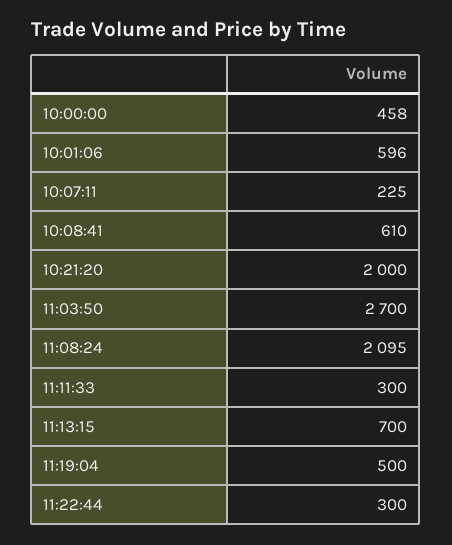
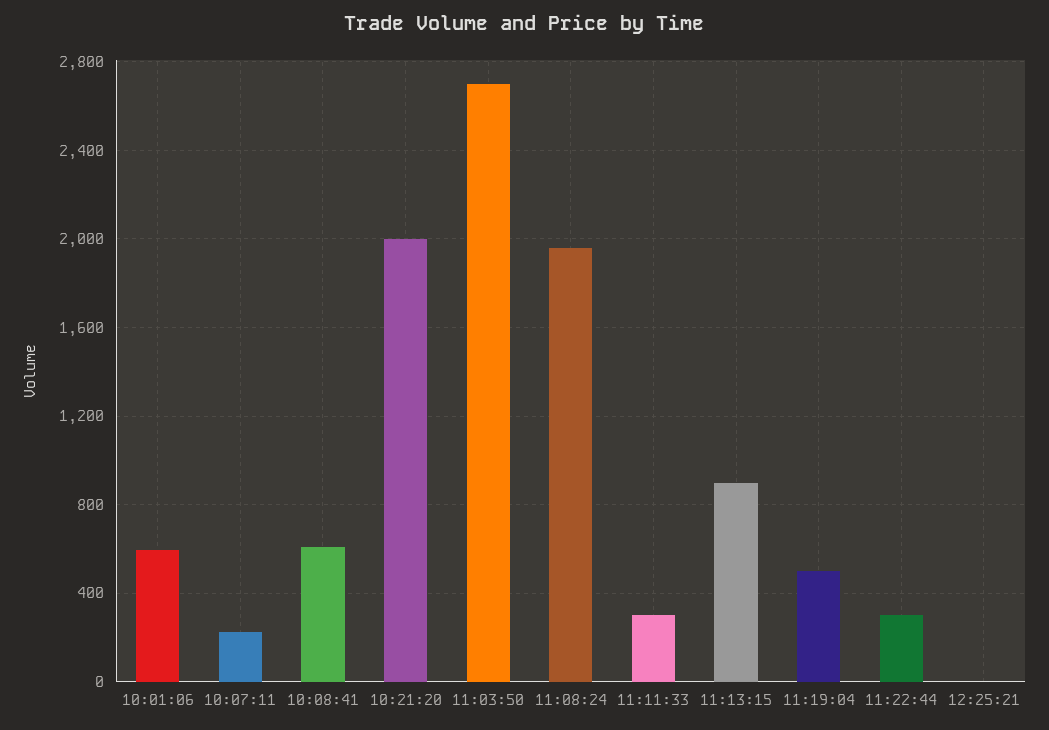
10:00:00: 458 -> none
11:08:24: 2095 -> 1950
11:13:15: 700 -> 900
12:25:21: none -> 0

